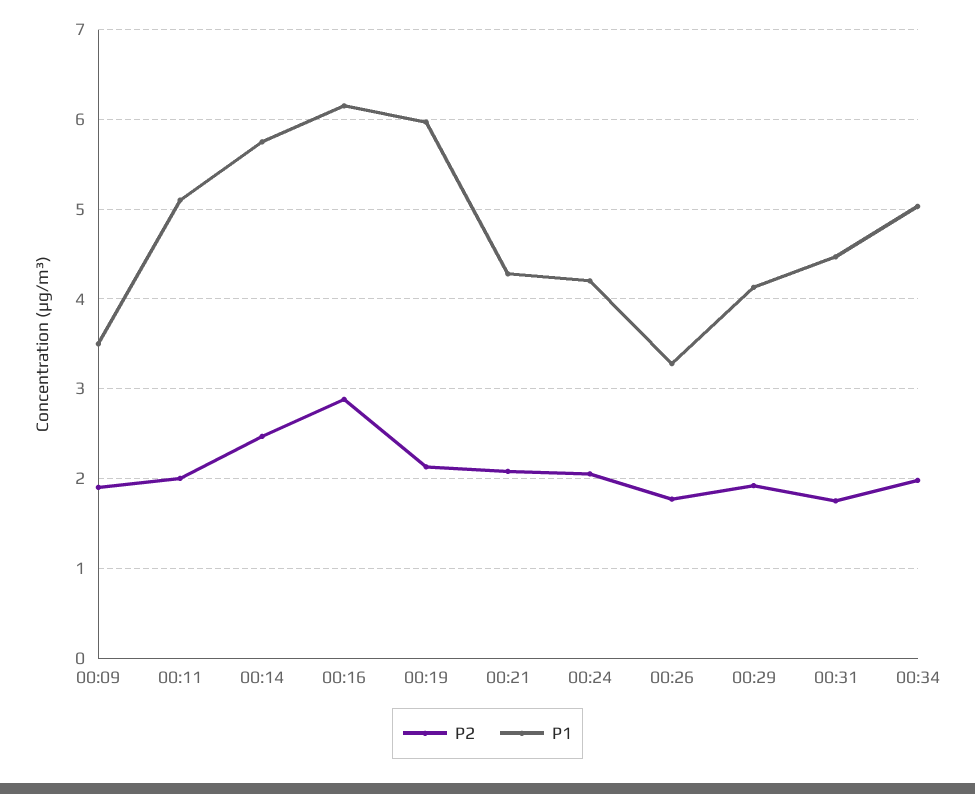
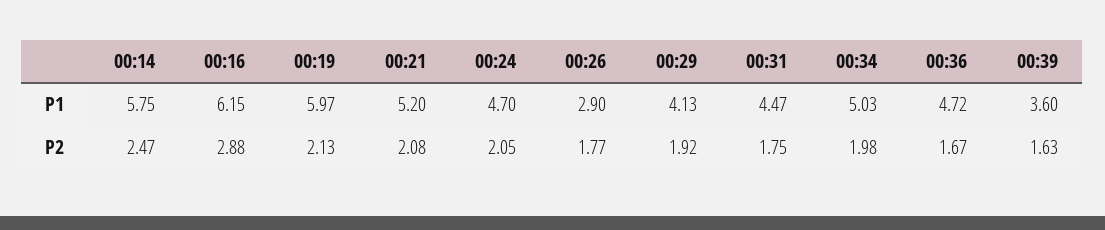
P2, 00:09: 1.9 -> none
P1, 00:09: 3.5 -> none
P2, 00:11: 2 -> none
P1, 00:11: 5.1 -> none
P1, 00:21: 4.3 -> 5.2
P1, 00:24: 4.2 -> 4.7
P1, 00:26: 3.3 -> 2.9
P1, 00:36: none -> 4.72
P1, 00:39: none -> 3.6
P2, 00:36: none -> 1.67
P2, 00:39: none -> 1.63

